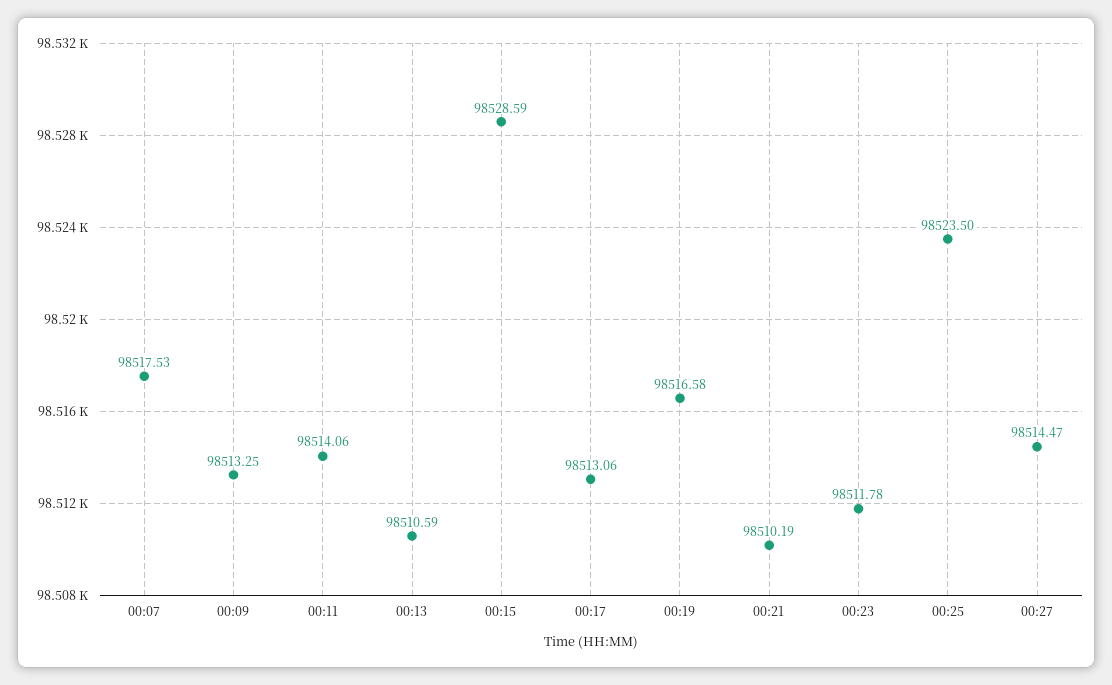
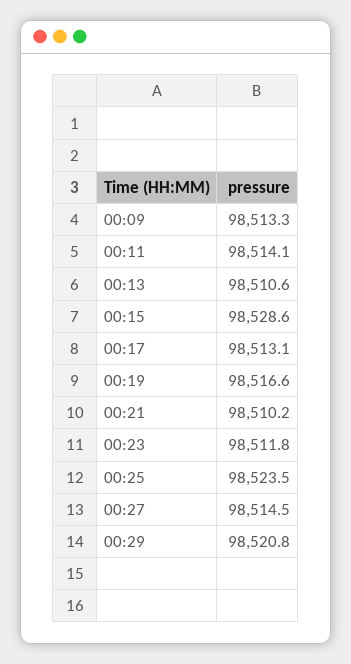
00:07: 98517.53 -> none
00:29: none -> 98520.8

